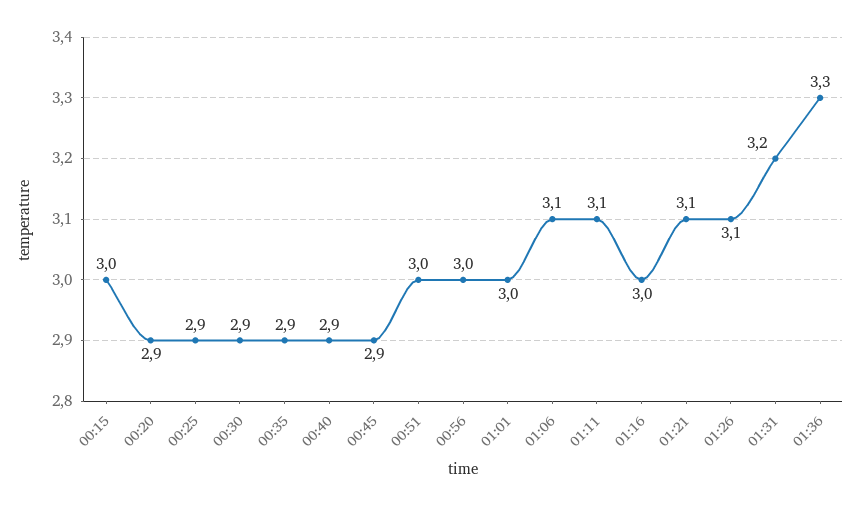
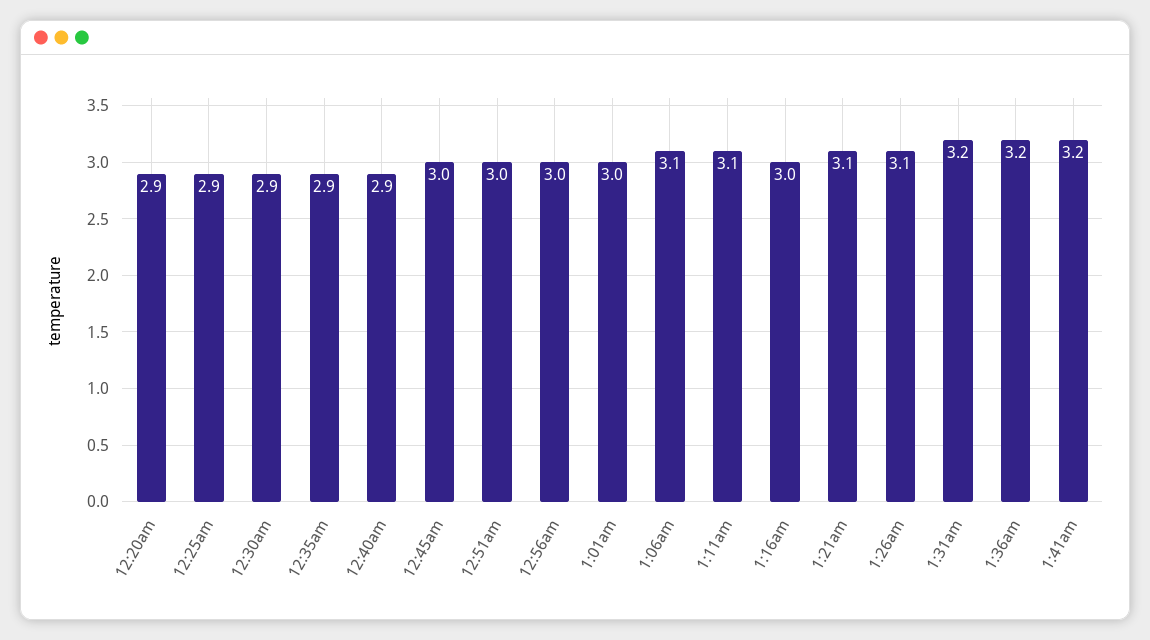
00:15: 3 -> none
00:45: 2.9 -> 3
01:36: 3.3 -> 3.2
1:41am: none -> 3.2

